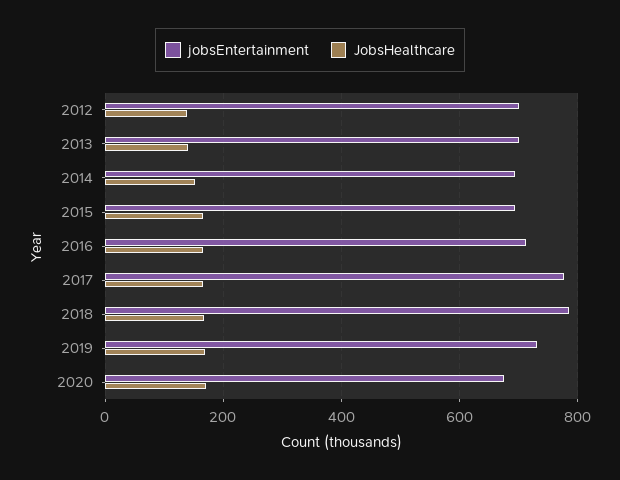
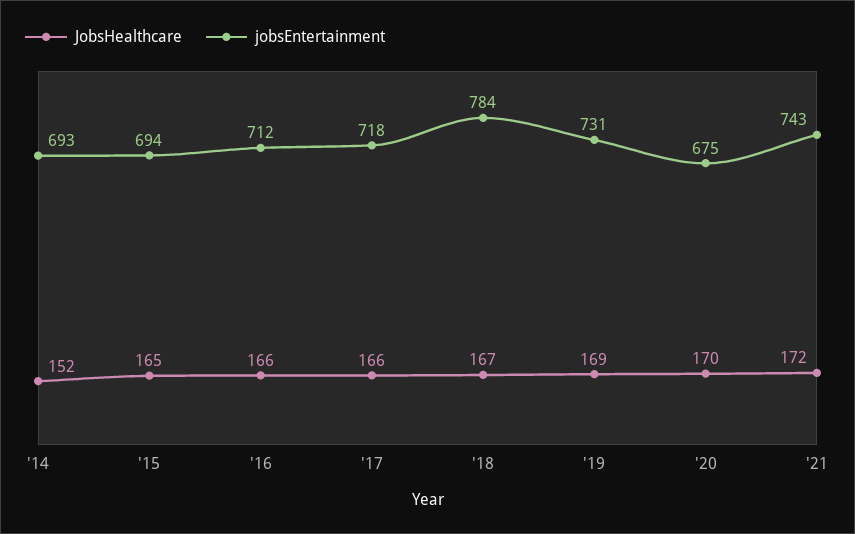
jobsEntertainment, 2012: 700 -> none
JobsHealthcare, 2012: 140 -> none
jobsEntertainment, 2013: 700 -> none
JobsHealthcare, 2013: 140 -> none
jobsEntertainment, 2017: 780 -> 718
JobsHealthcare, '21: none -> 172
jobsEntertainment, '21: none -> 743

